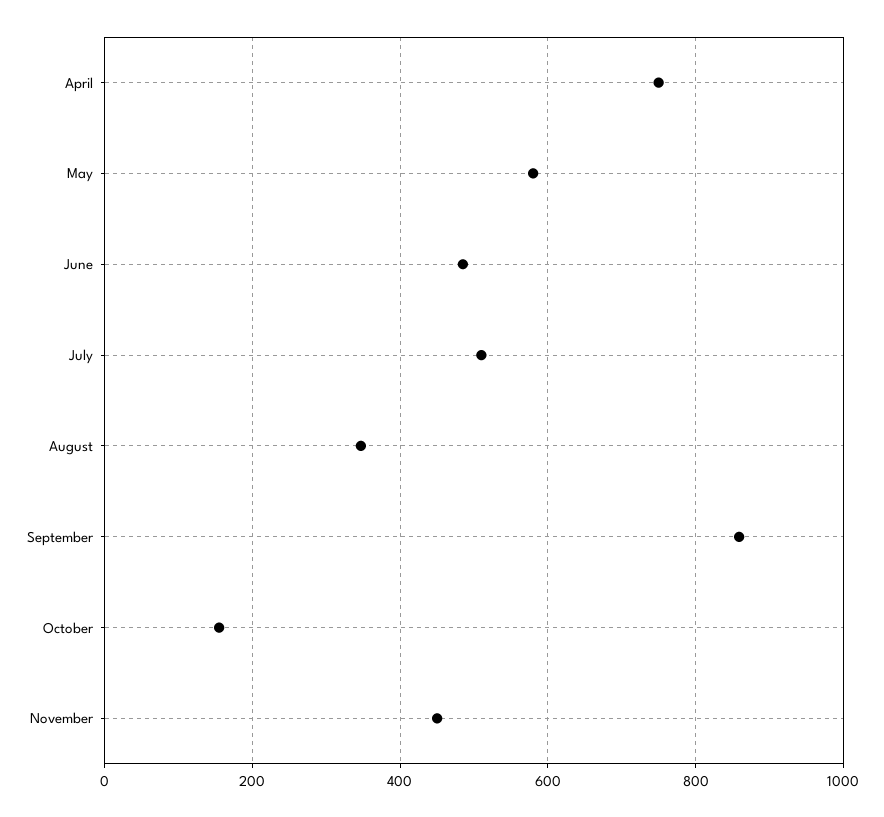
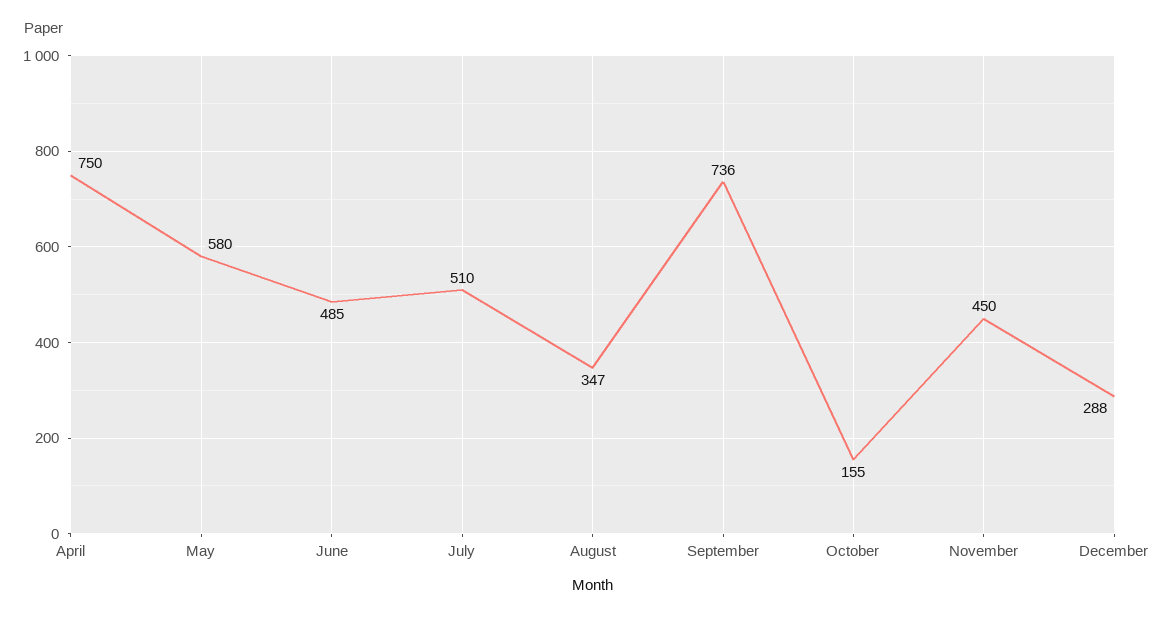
September: 860 -> 736
December: none -> 288

